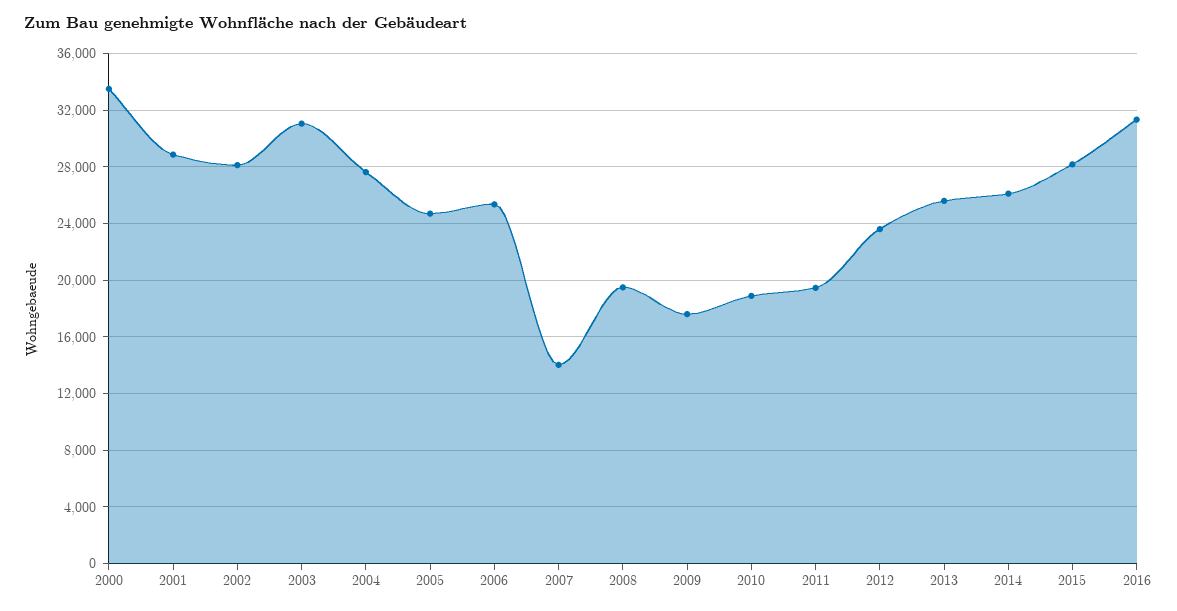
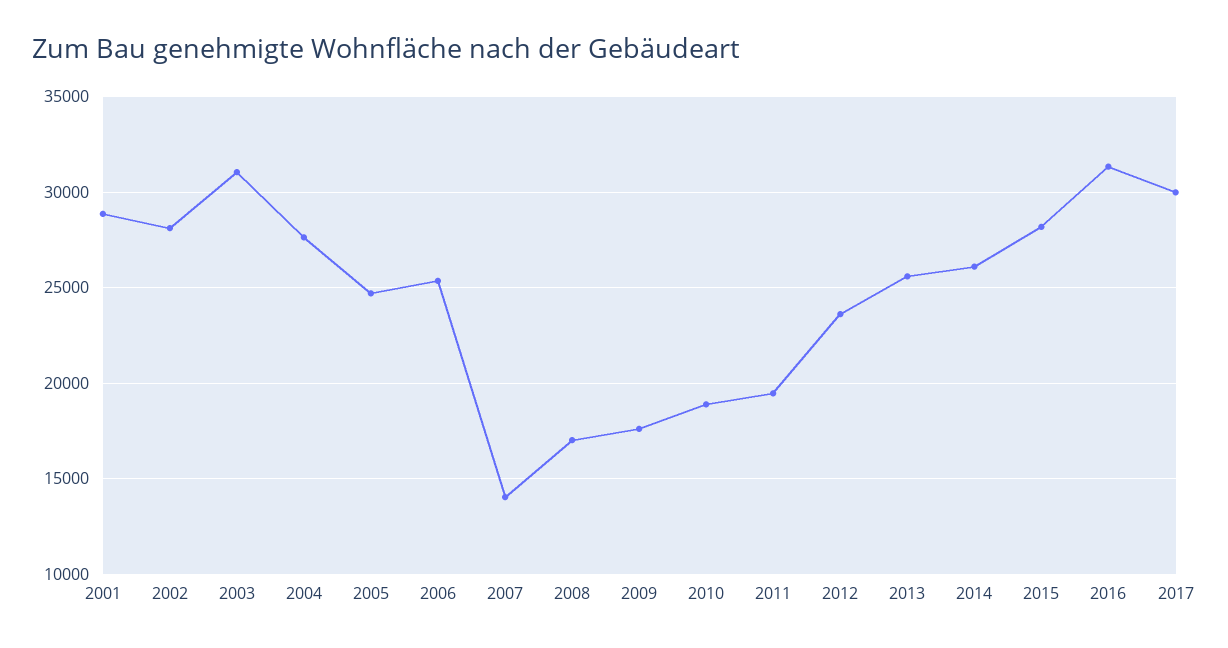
2000: 33500 -> none
2008: 19500 -> 17000
2017: none -> 30000

